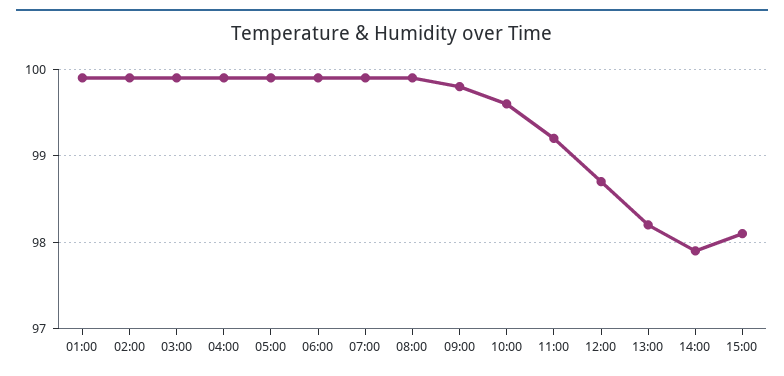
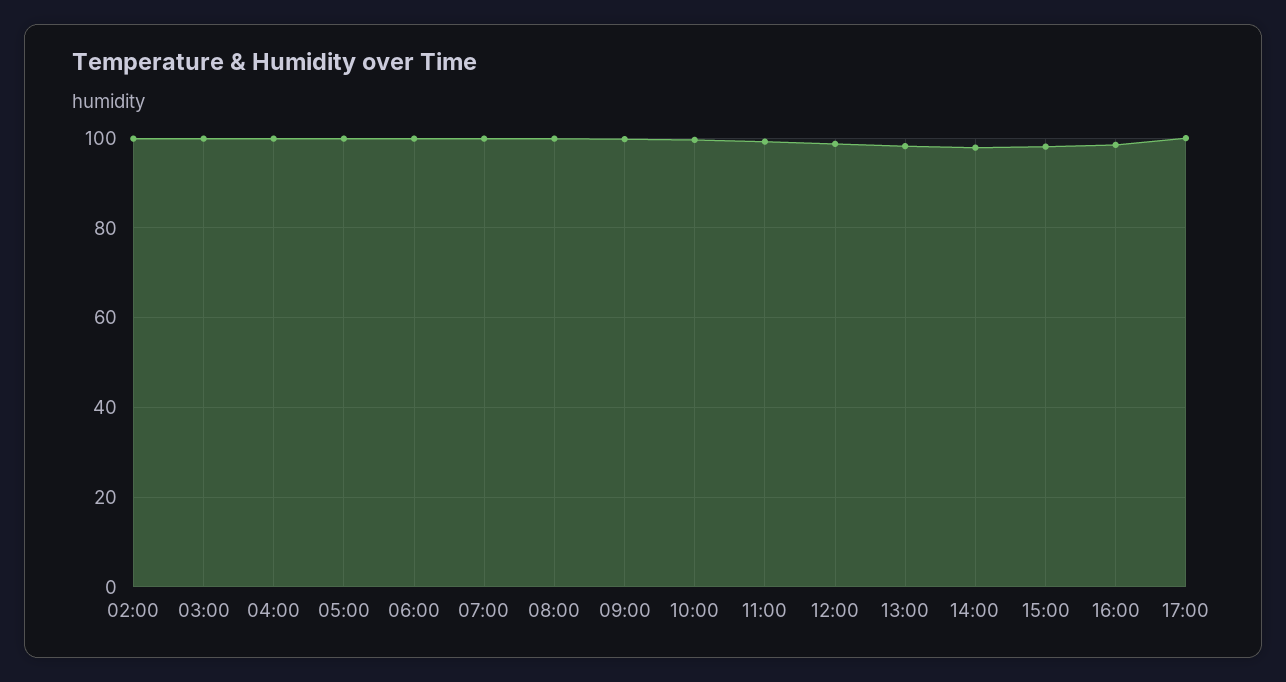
01:00: 99.9 -> none
16:00: none -> 98
17:00: none -> 100

